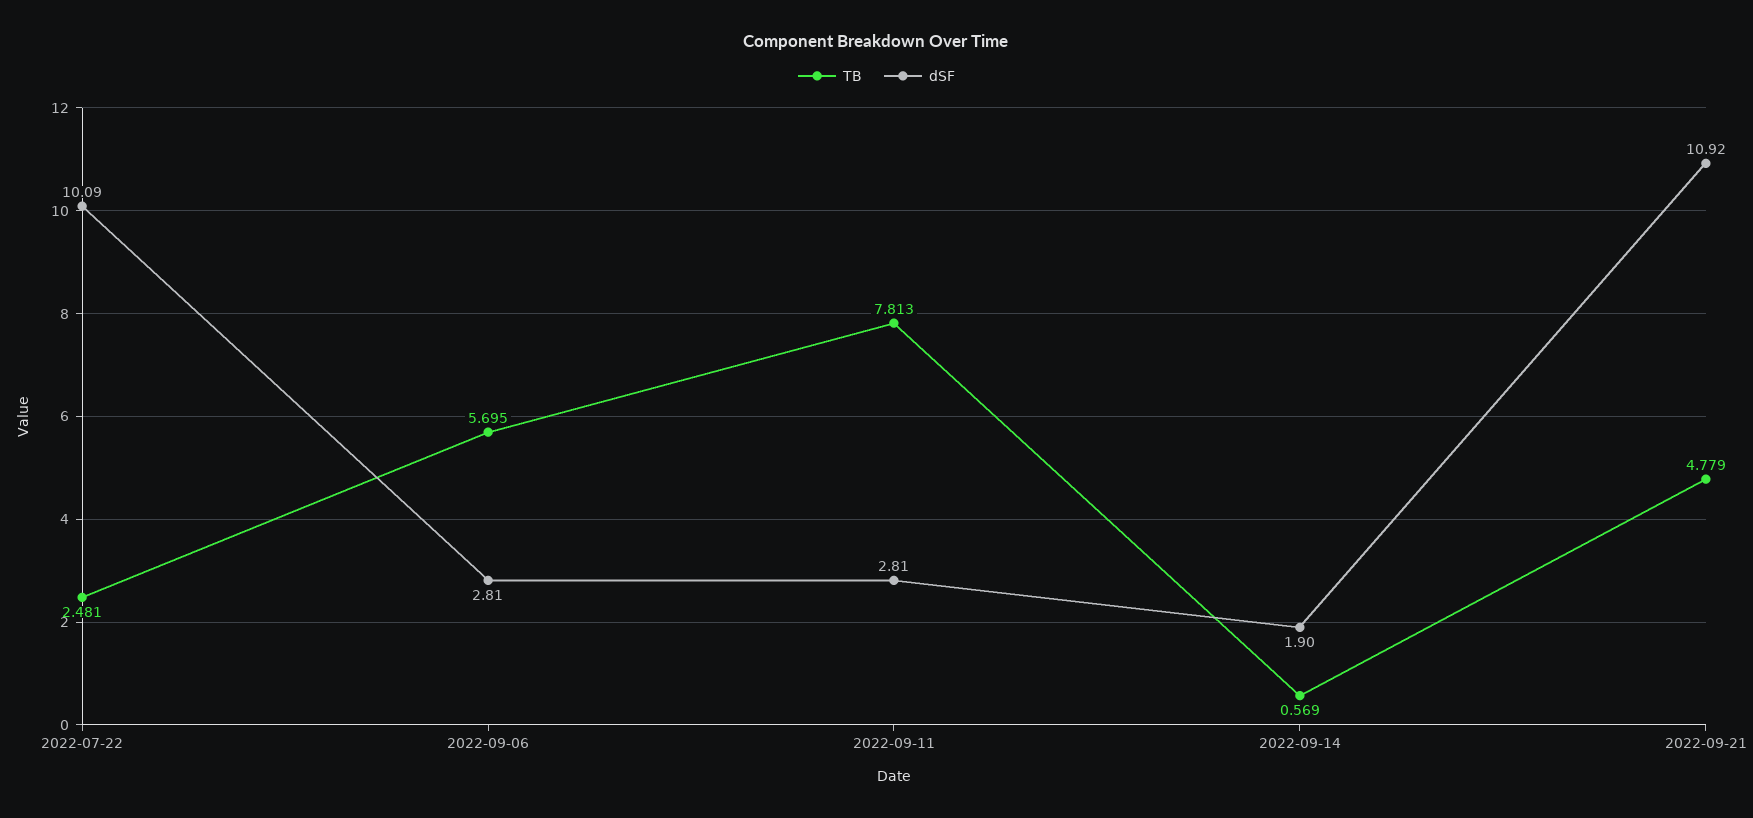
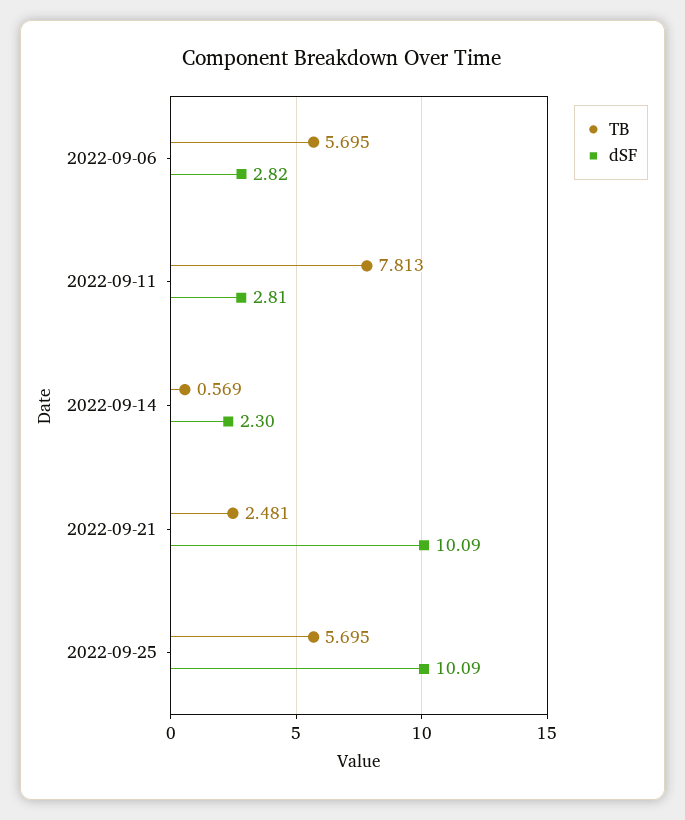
TB, 2022-07-22: 2.481 -> none
dSF, 2022-07-22: 10.09 -> none
dSF, 2022-09-06: 2.81 -> 2.82
dSF, 2022-09-14: 1.9 -> 2.3
TB, 2022-09-21: 4.779 -> 2.481
dSF, 2022-09-21: 10.92 -> 10.09
TB, 2022-09-25: none -> 5.695
dSF, 2022-09-25: none -> 10.09

